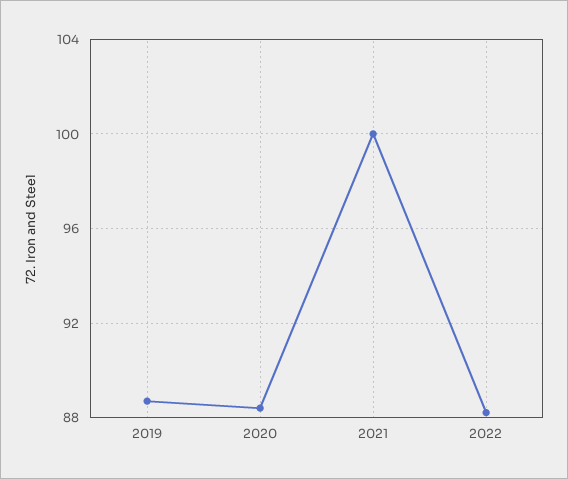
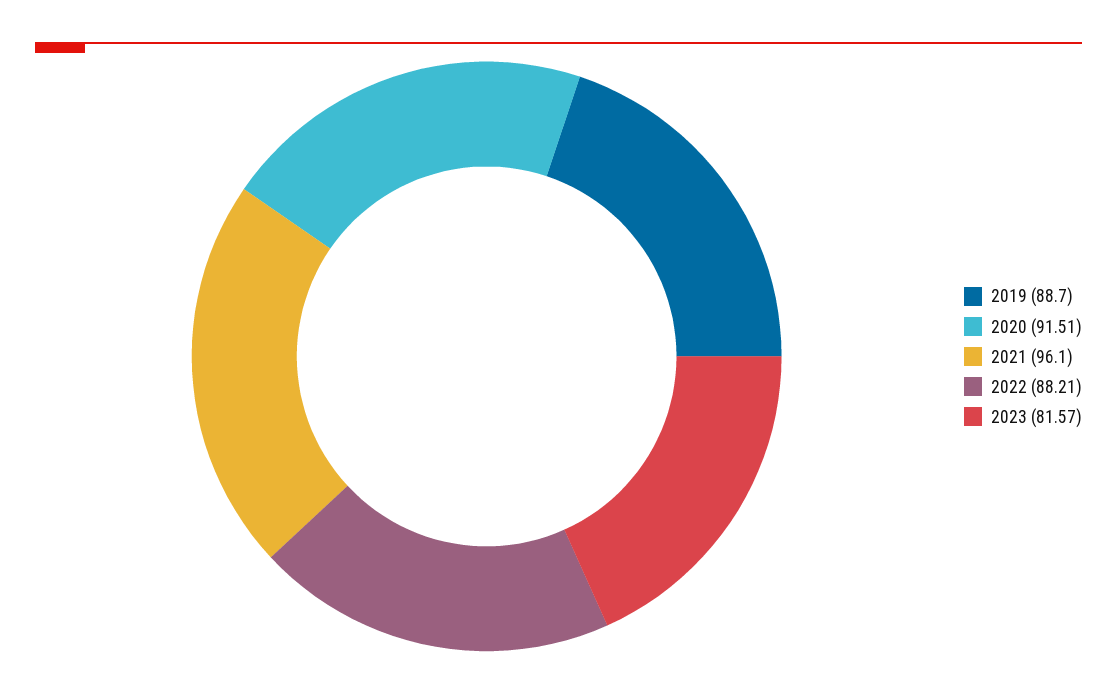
2020: 88.5 -> 91.51
2021: 100 -> 96.1
2023: none -> 81.57

